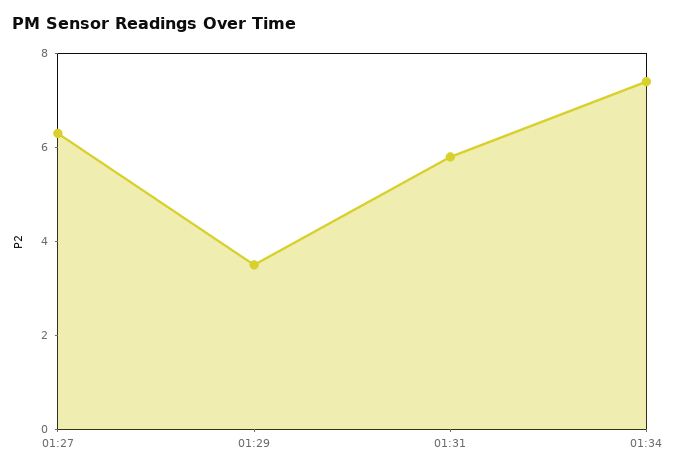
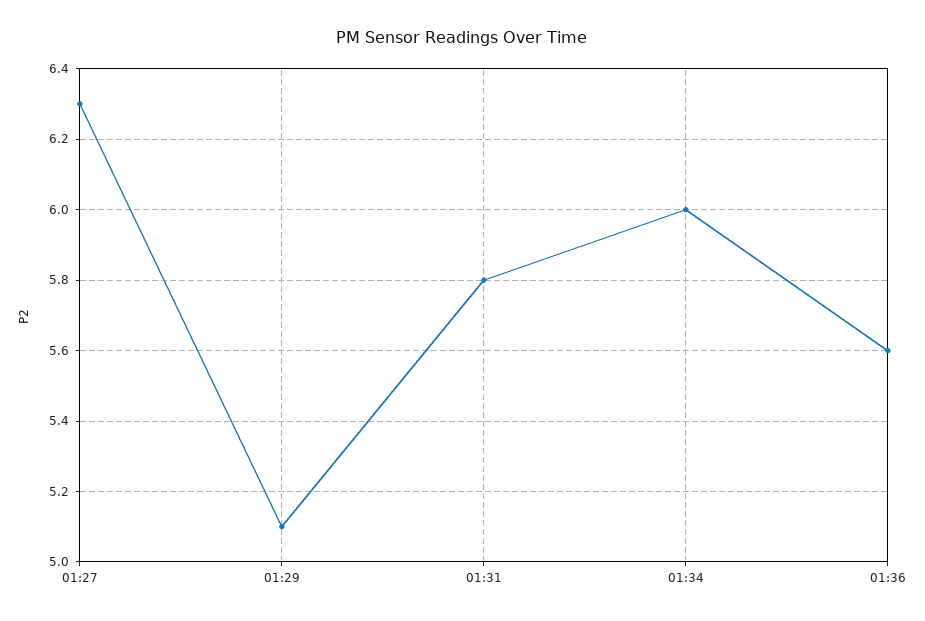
01:29: 3.5 -> 5.1
01:34: 7.5 -> 6
01:36: none -> 5.6

